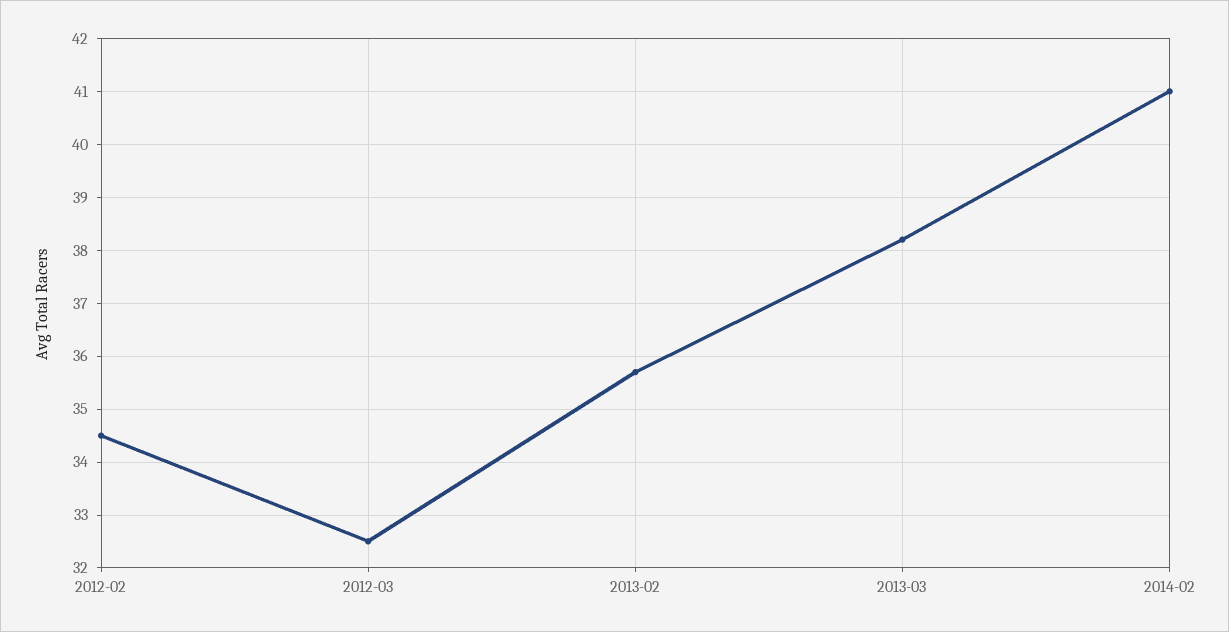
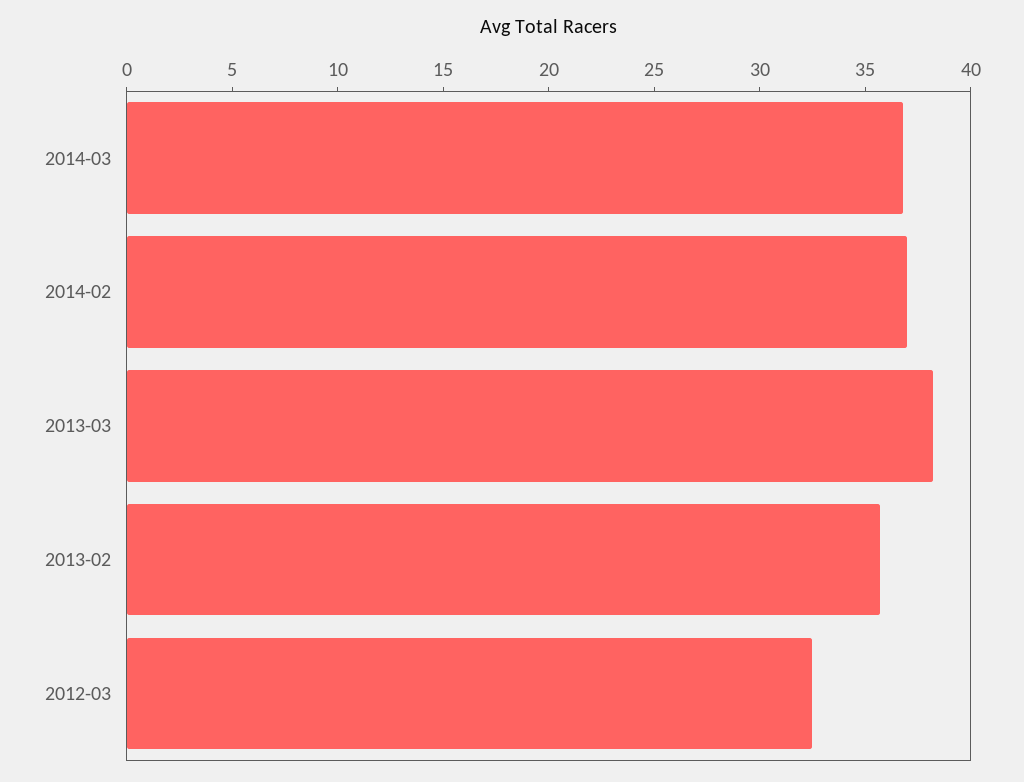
2012-02: 34.5 -> none
2014-02: 41 -> 37
2014-03: none -> 37

